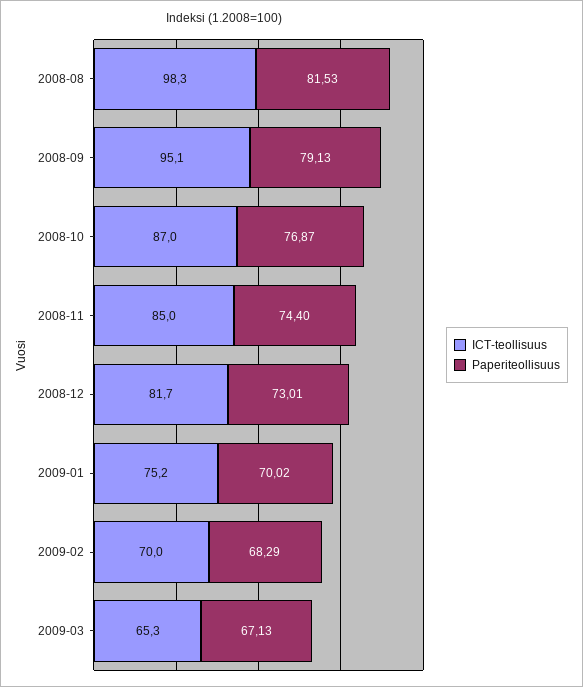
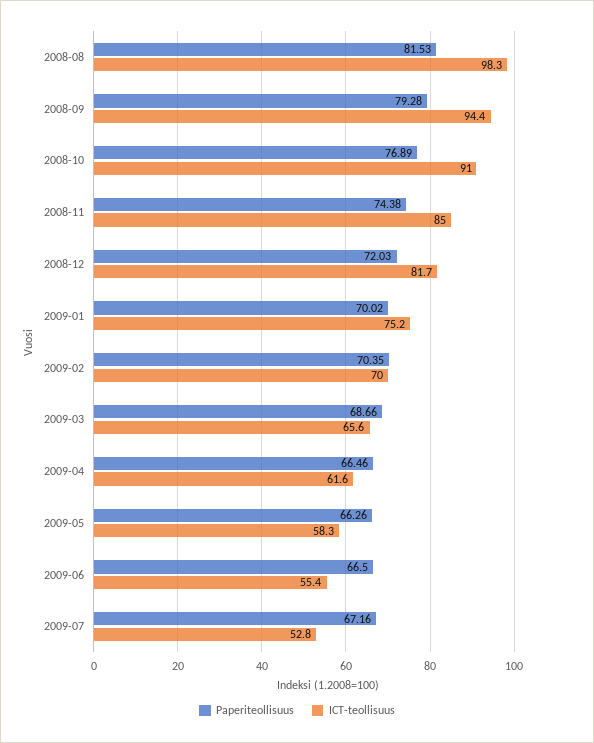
ICT-teollisuus, 2008-09: 95.1 -> 94.4
Paperiteollisuus, 2008-09: 79.13 -> 79.28
ICT-teollisuus, 2008-10: 87 -> 91
Paperiteollisuus, 2008-10: 76.87 -> 76.89
Paperiteollisuus, 2008-11: 74.4 -> 74.38
Paperiteollisuus, 2008-12: 73.01 -> 72.03
Paperiteollisuus, 2009-02: 68.29 -> 70.35
ICT-teollisuus, 2009-03: 65.3 -> 65.6
Paperiteollisuus, 2009-03: 67.13 -> 68.66
Paperiteollisuus, 2009-04: none -> 66.46
ICT-teollisuus, 2009-04: none -> 61.6
Paperiteollisuus, 2009-05: none -> 66.26
ICT-teollisuus, 2009-05: none -> 58.3
Paperiteollisuus, 2009-06: none -> 66.5
ICT-teollisuus, 2009-06: none -> 55.4
Paperiteollisuus, 2009-07: none -> 67.16
ICT-teollisuus, 2009-07: none -> 52.8

